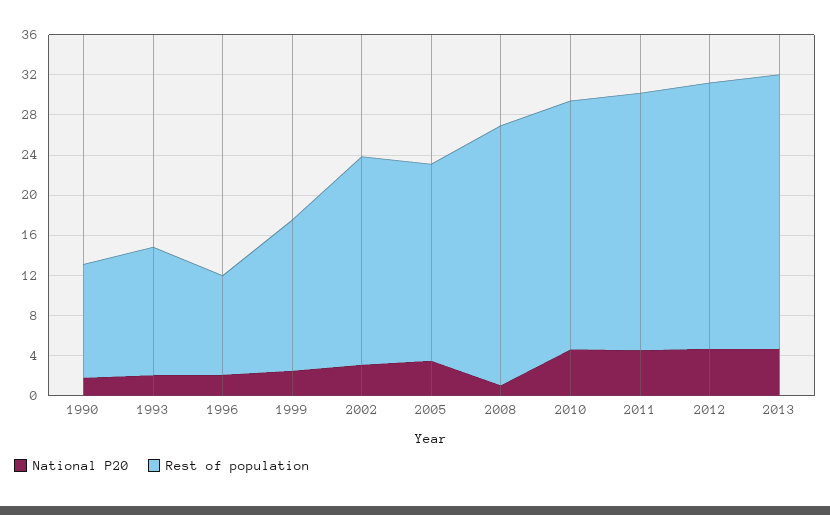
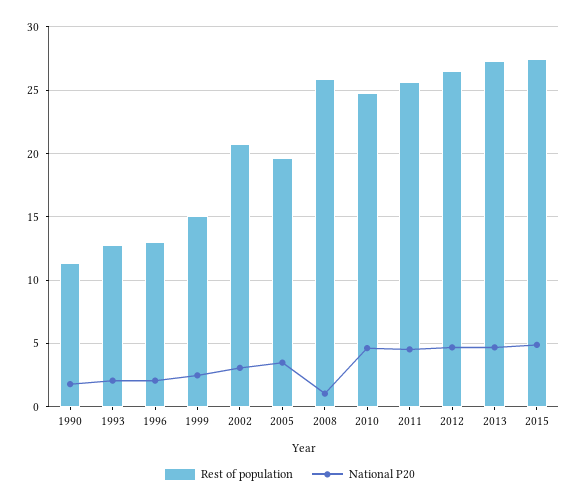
Rest of population, 1996: 10 -> 13
Rest of population, 2015: none -> 27.5
National P20, 2015: none -> 5

